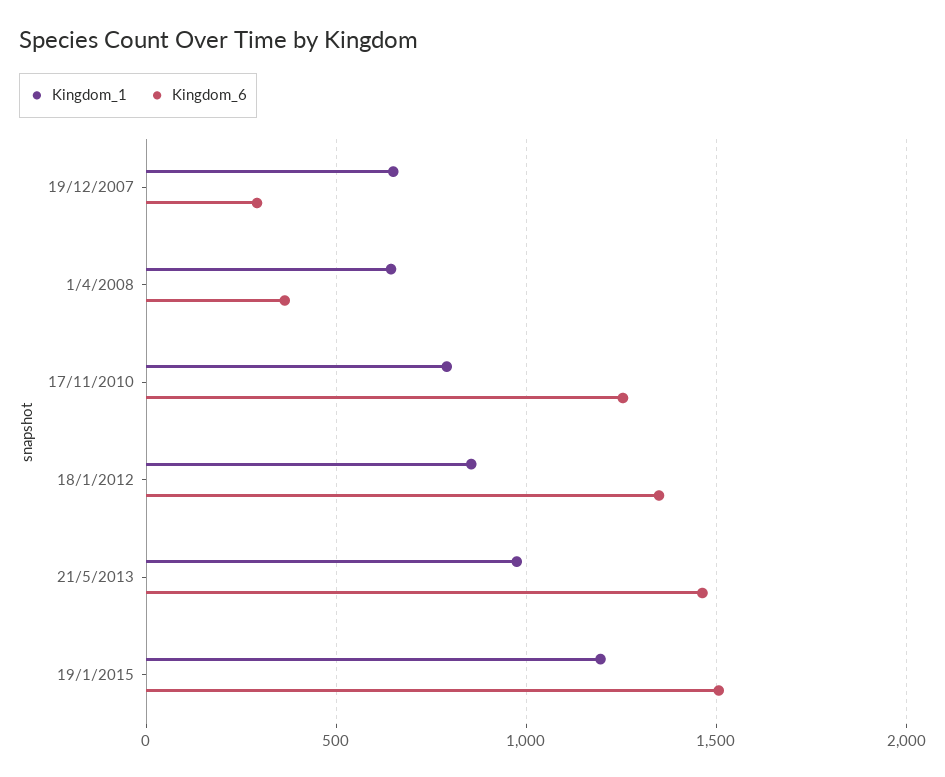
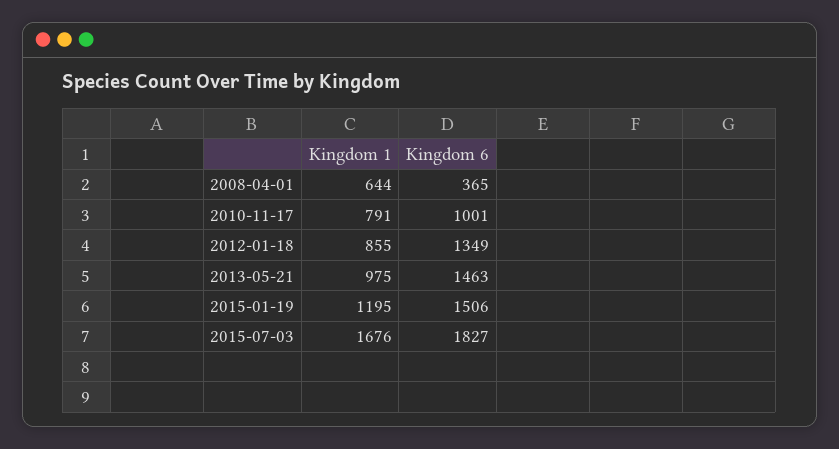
Kingdom_1, 19/12/2007: 650 -> none
Kingdom_6, 19/12/2007: 300 -> none
Kingdom_6, 17/11/2010: 1250 -> 1001
Kingdom_1, 2015-07-03: none -> 1676
Kingdom_6, 2015-07-03: none -> 1827

